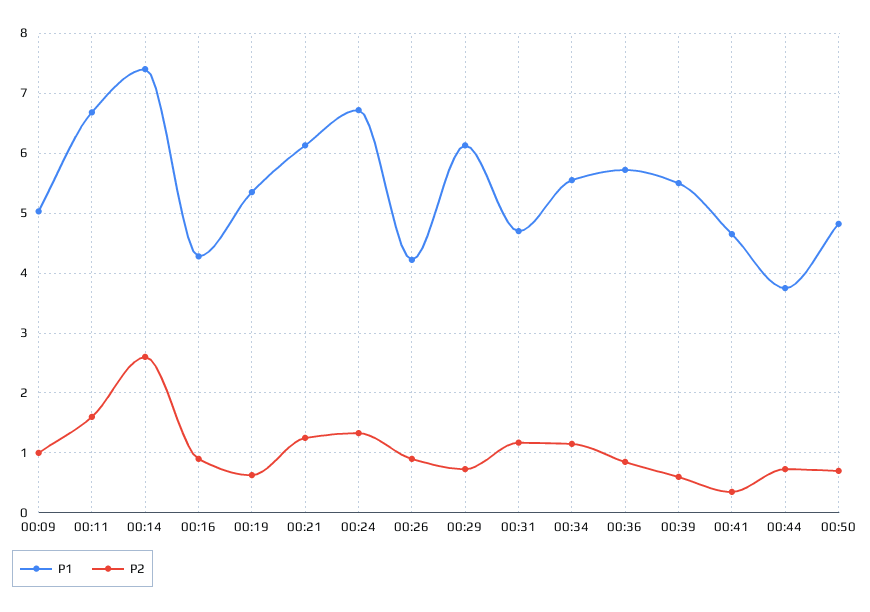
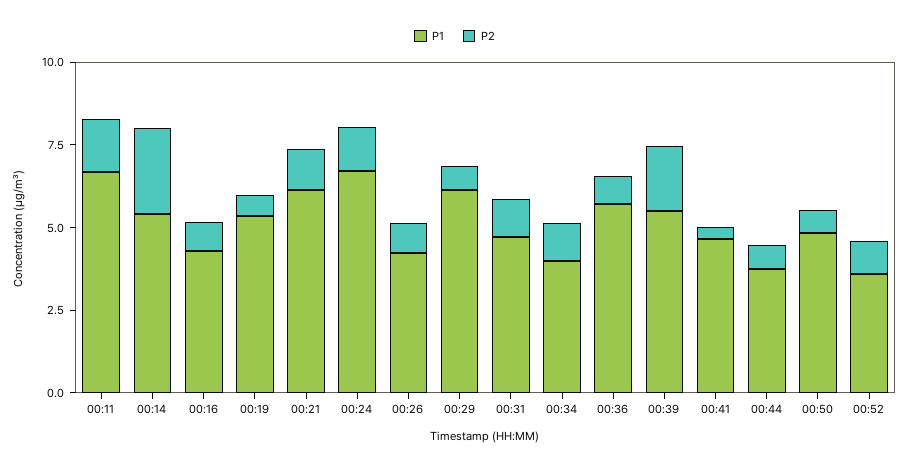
P1, 00:09: 5 -> none
P2, 00:09: 1 -> none
P1, 00:14: 7.4 -> 5.5
P1, 00:34: 5.6 -> 4
P2, 00:39: 0.6 -> 2
P1, 00:52: none -> 3.5
P2, 00:52: none -> 1

